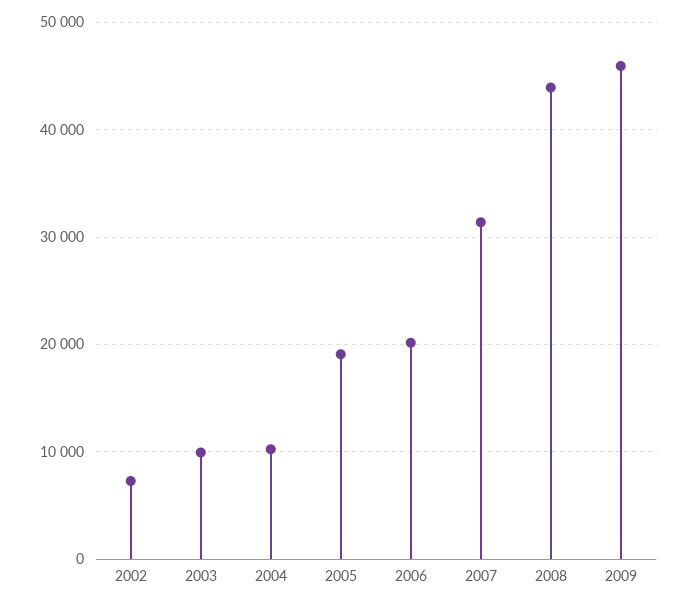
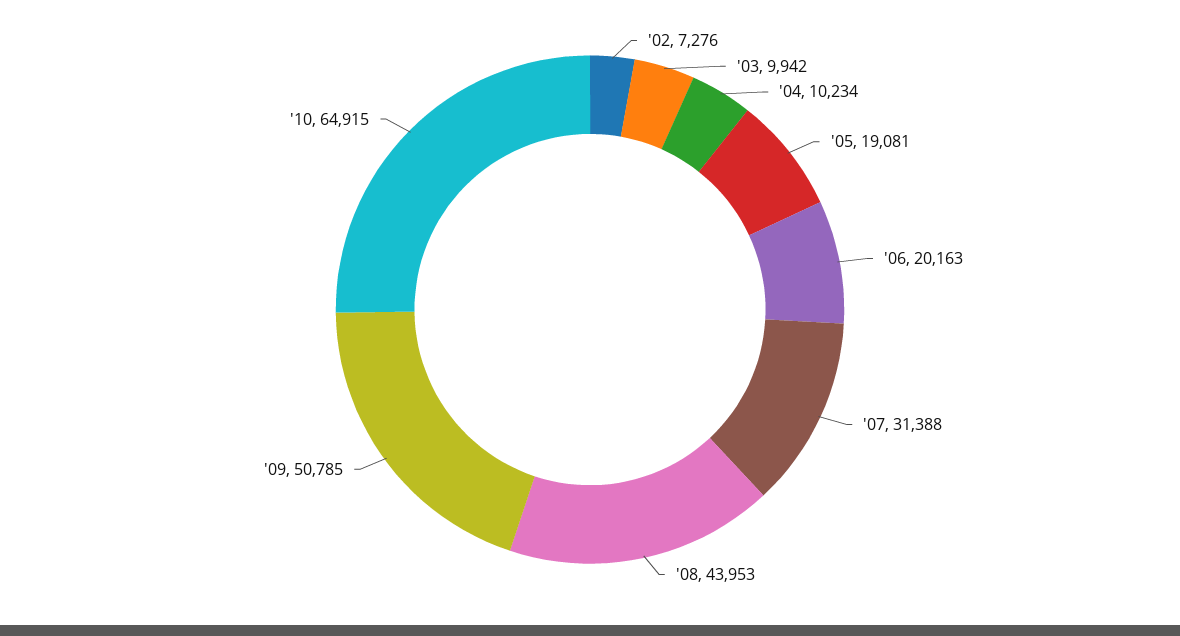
2009: 46000 -> 50785
'10: none -> 64915

